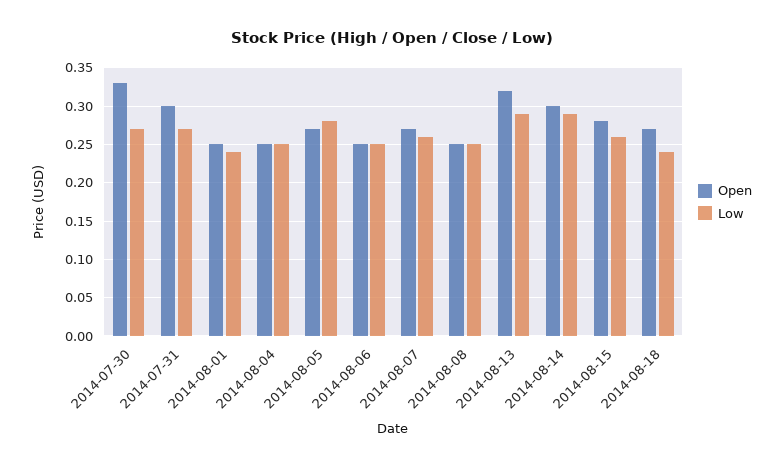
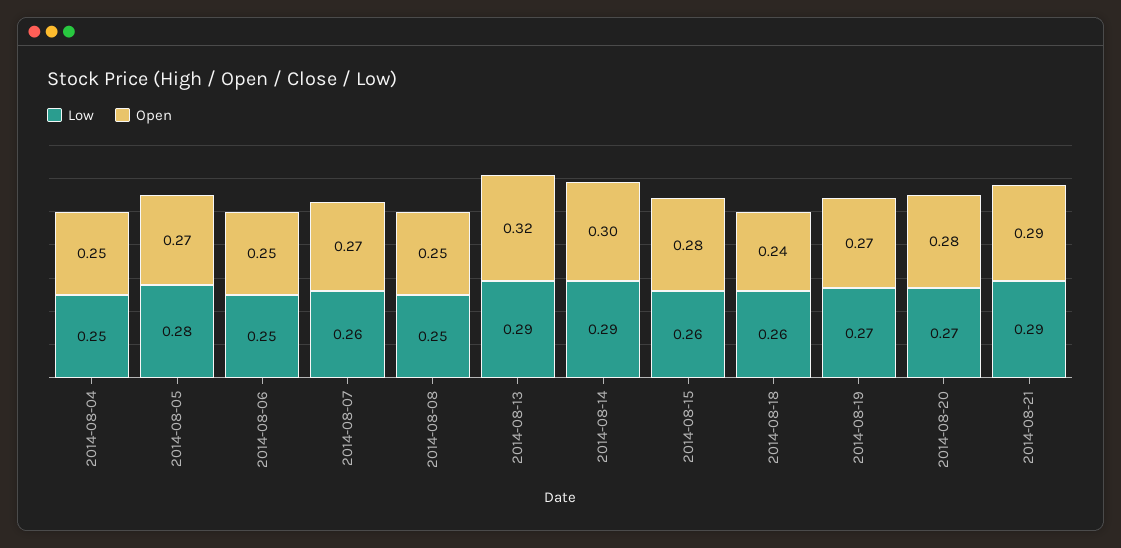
Open, 2014-07-30: 0.33 -> none
Low, 2014-07-30: 0.27 -> none
Open, 2014-07-31: 0.3 -> none
Low, 2014-07-31: 0.27 -> none
Open, 2014-08-01: 0.25 -> none
Low, 2014-08-01: 0.24 -> none
Open, 2014-08-18: 0.27 -> 0.24
Low, 2014-08-18: 0.24 -> 0.26
Low, 2014-08-19: none -> 0.27
Open, 2014-08-19: none -> 0.27
Low, 2014-08-20: none -> 0.27
Open, 2014-08-20: none -> 0.28
Low, 2014-08-21: none -> 0.29
Open, 2014-08-21: none -> 0.29

